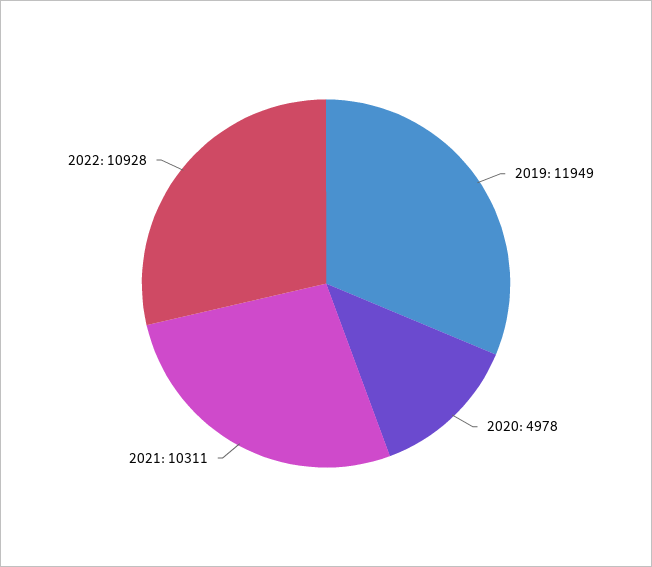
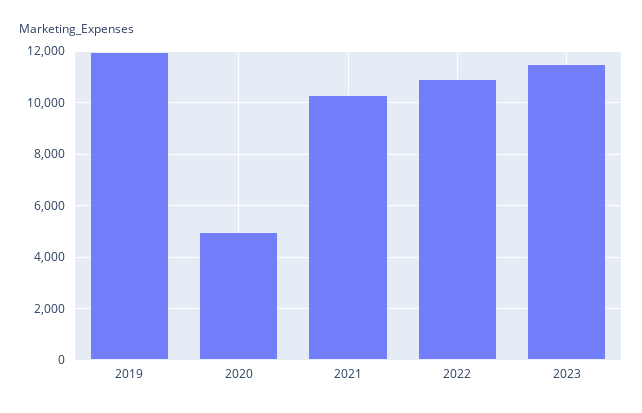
2023: none -> 11500

